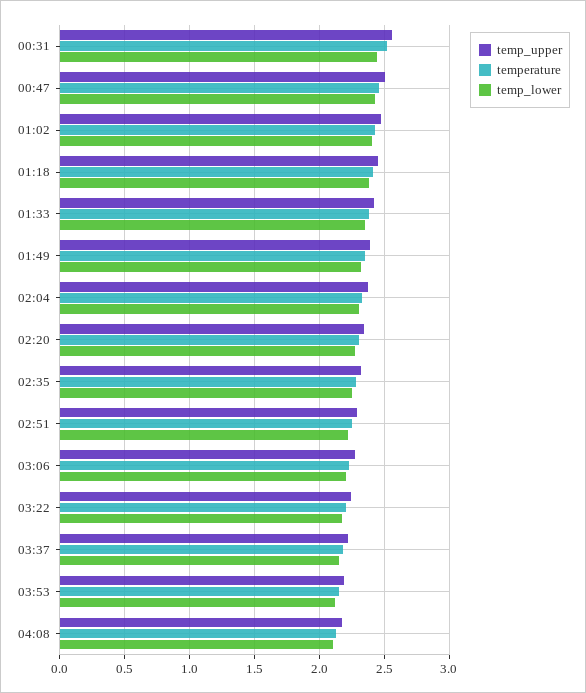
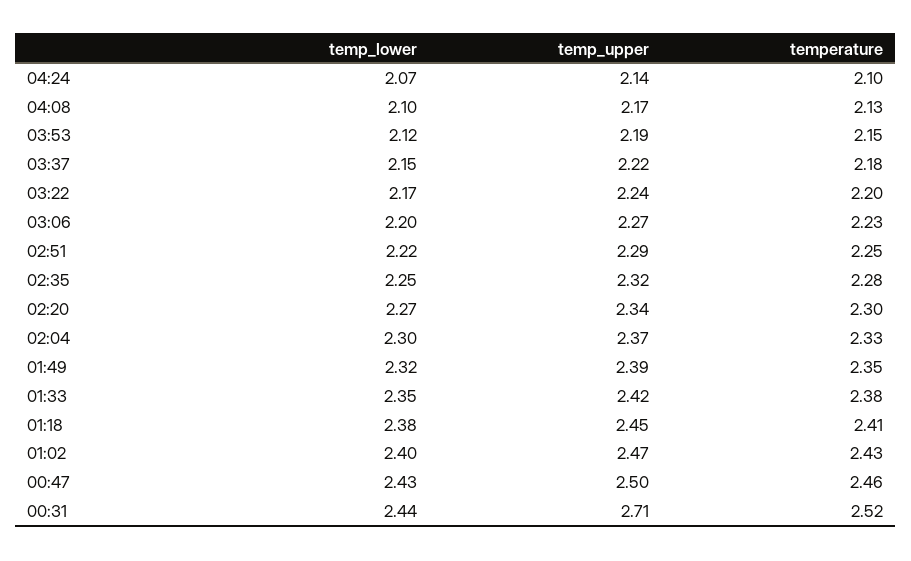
temp_upper, 00:31: 2.55 -> 2.71
temp_lower, 04:24: none -> 2.07
temp_upper, 04:24: none -> 2.14
temperature, 04:24: none -> 2.1

